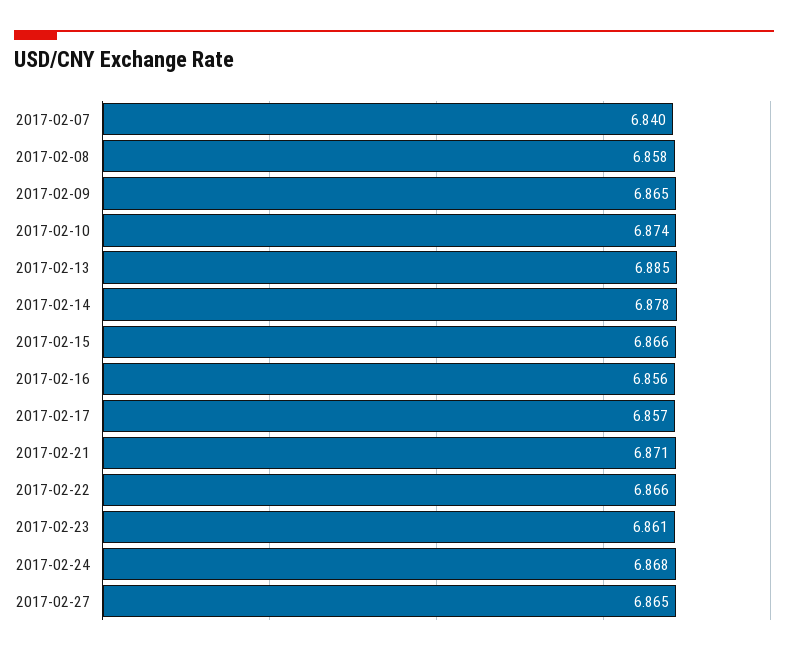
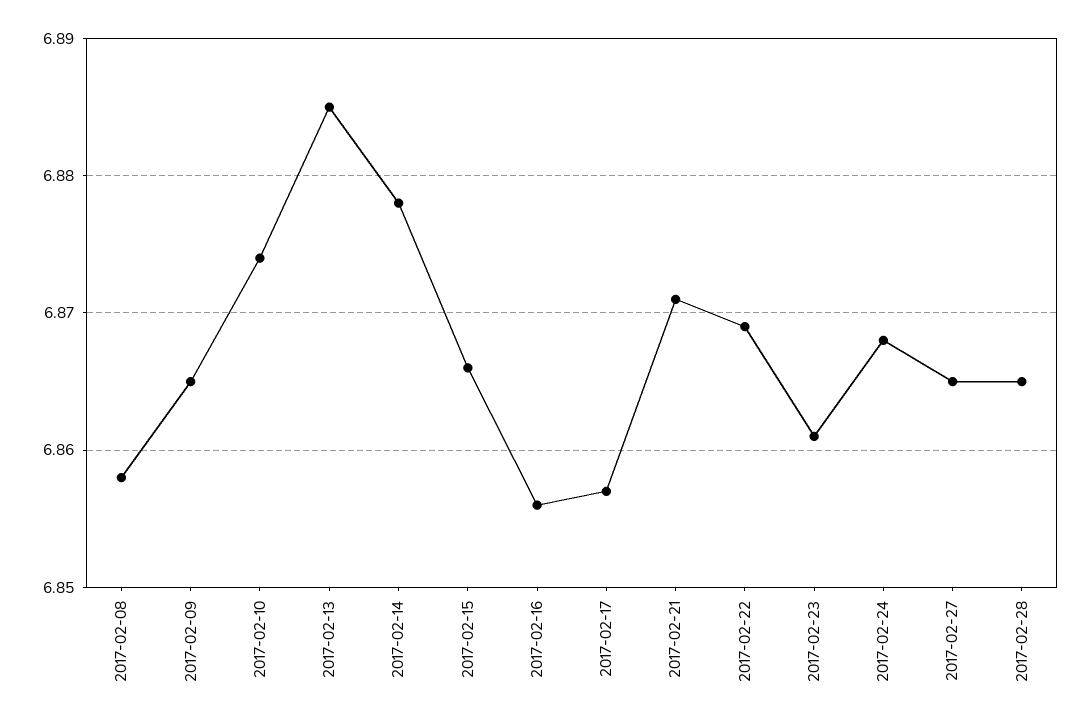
2017-02-07: 6.84 -> none
2017-02-22: 6.866 -> 6.869
2017-02-28: none -> 6.865

